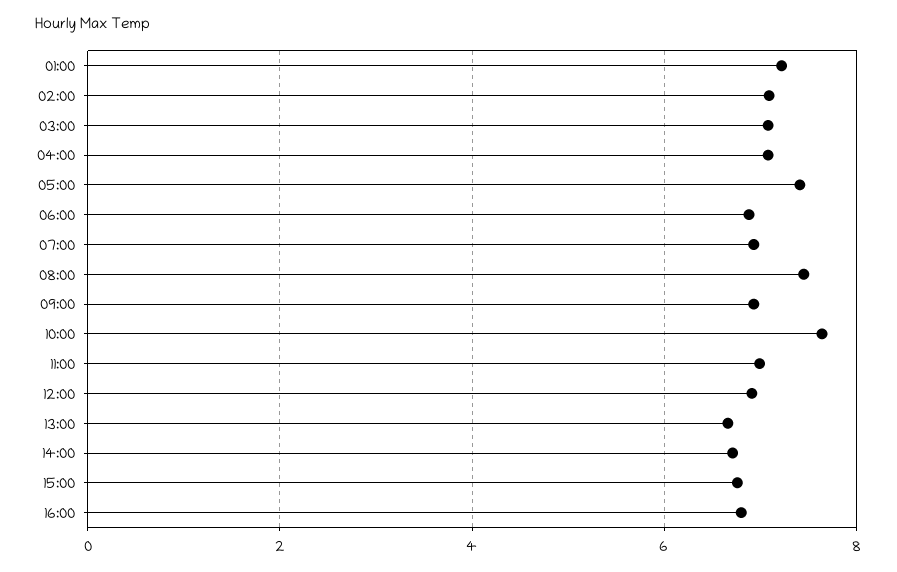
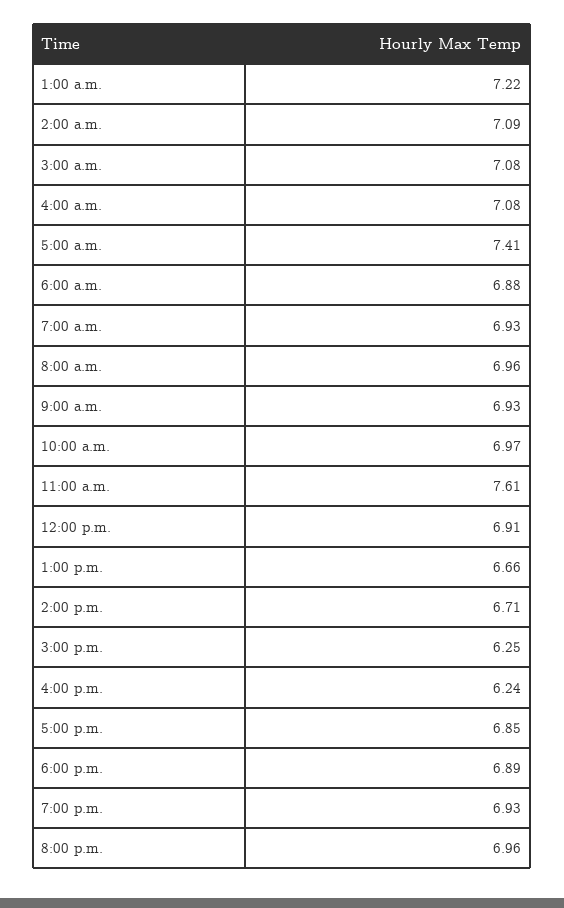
08:00: 7.4 -> 6.96
10:00: 7.6 -> 6.97
11:00: 7 -> 7.61
15:00: 6.8 -> 6.25
16:00: 6.8 -> 6.24
5:00 p.m.: none -> 6.85
6:00 p.m.: none -> 6.89
7:00 p.m.: none -> 6.93
8:00 p.m.: none -> 6.96

